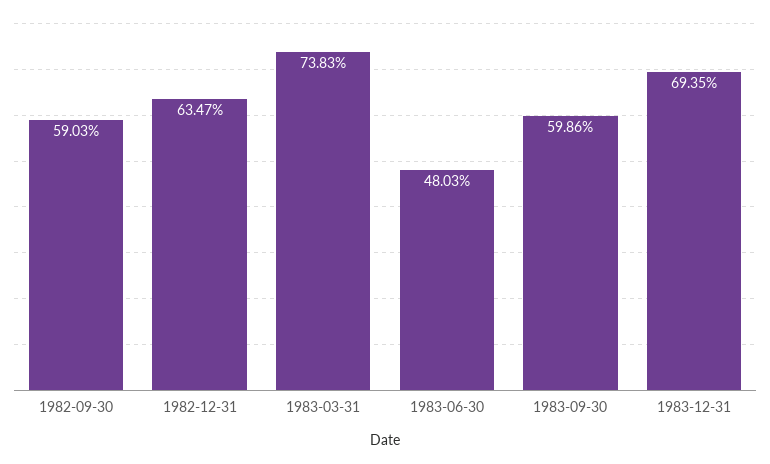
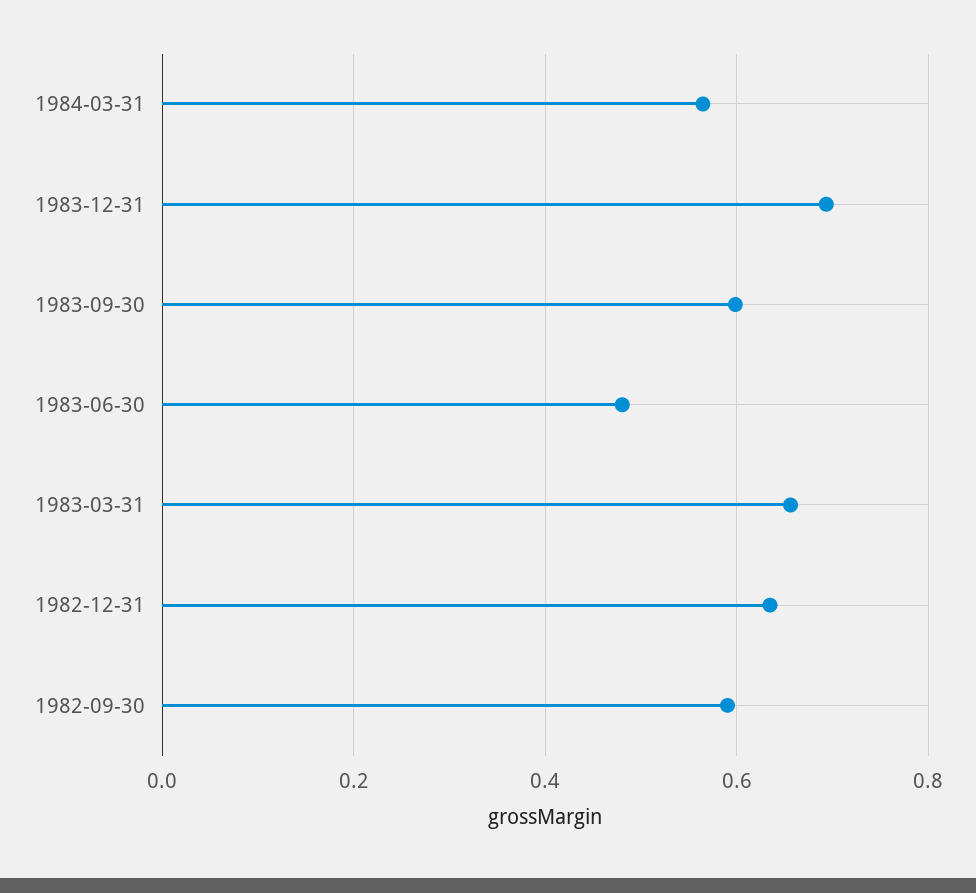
1983-03-31: 0.7383 -> 0.66
1984-03-31: none -> 0.56

